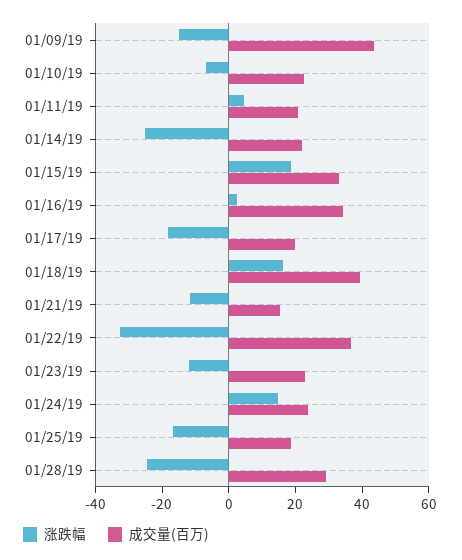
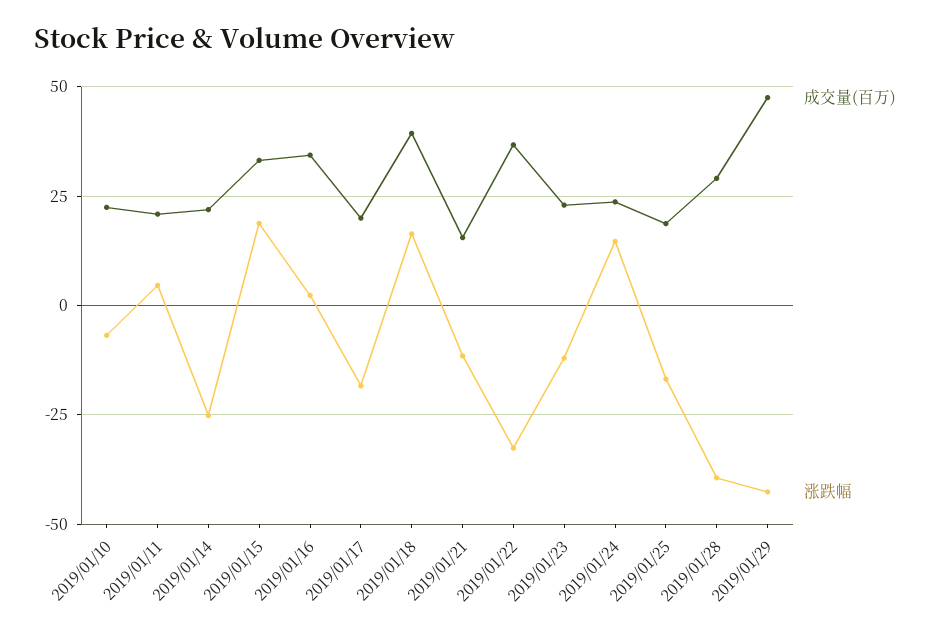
涨跌幅, 01/09/19: -15 -> none
成交量(百万), 01/09/19: 45 -> none
涨跌幅, 01/28/19: -25 -> -40
成交量(百万), 2019/01/29: none -> 47.5
涨跌幅, 2019/01/29: none -> -42.5

